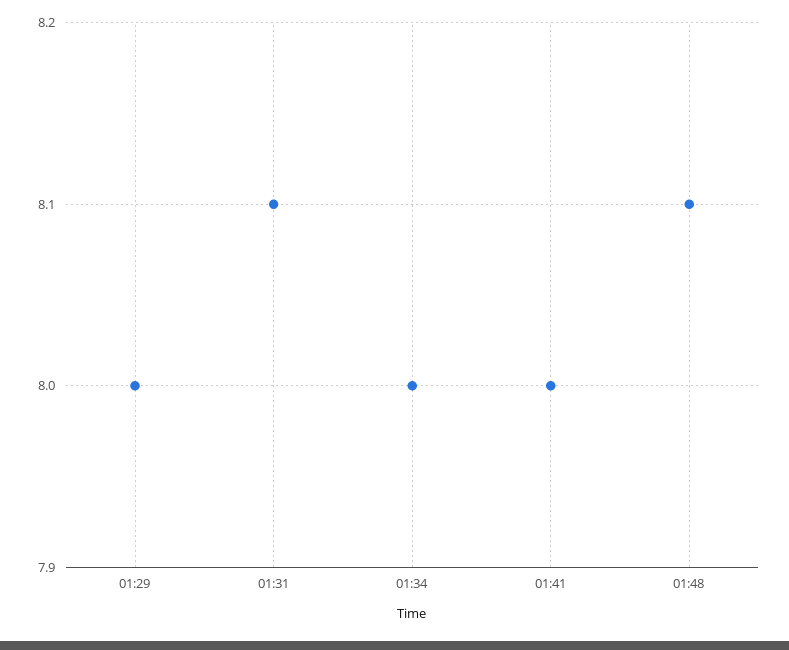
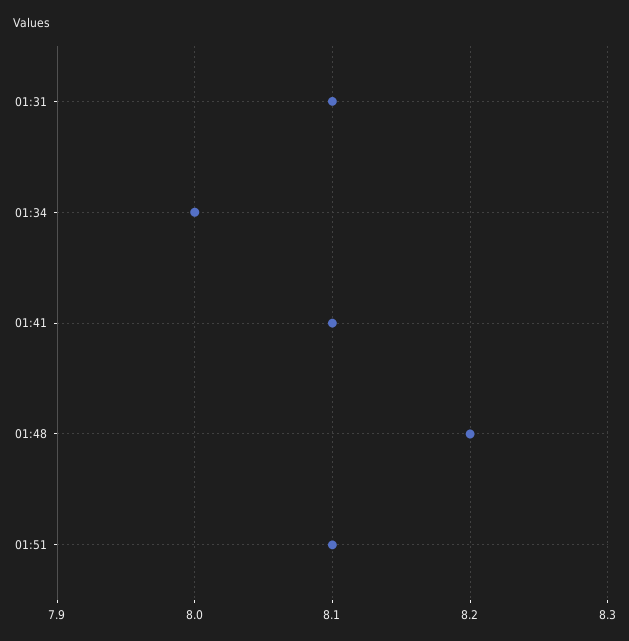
01:29: 8 -> none
01:41: 8 -> 8.1
01:48: 8.1 -> 8.2
01:51: none -> 8.1

